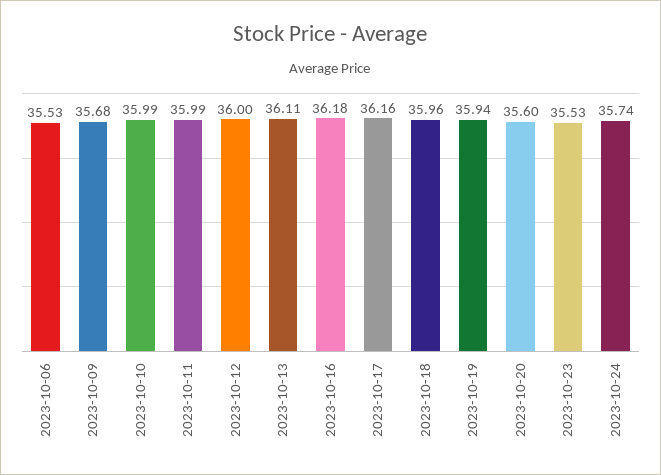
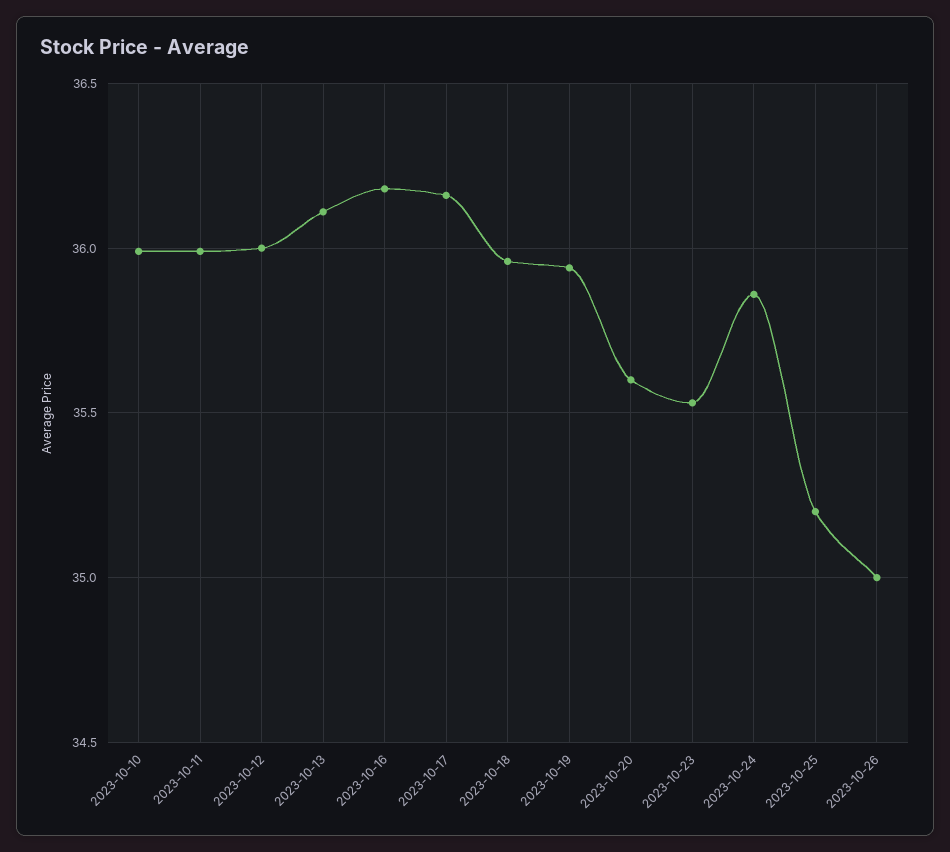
2023-10-06: 35.53 -> none
2023-10-09: 35.68 -> none
2023-10-24: 35.74 -> 35.85
2023-10-25: none -> 35.2
2023-10-26: none -> 35

